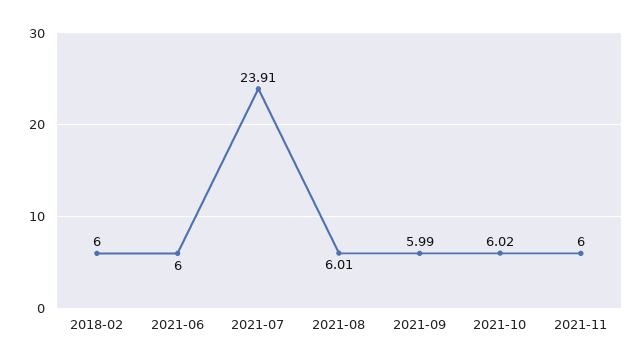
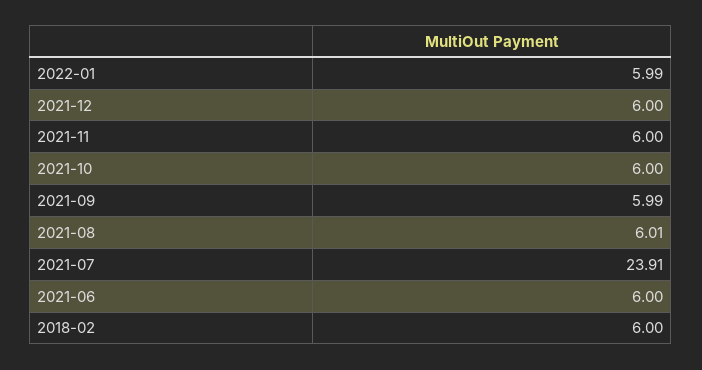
2021-10: 6.02 -> 6
2022-01: none -> 5.99
2021-12: none -> 6

